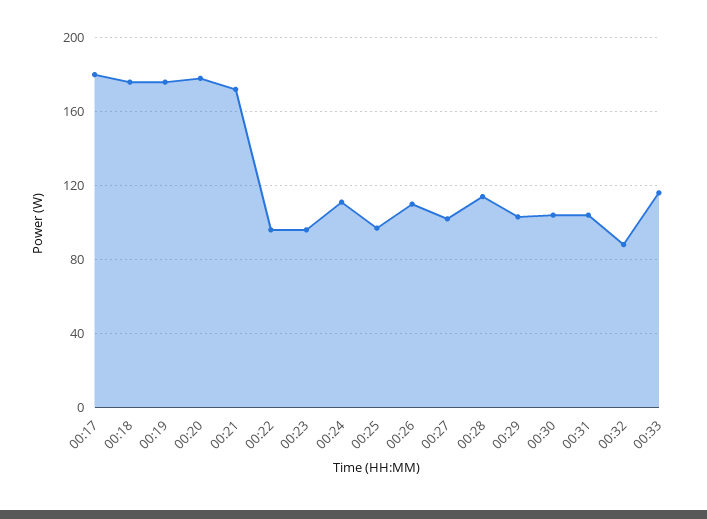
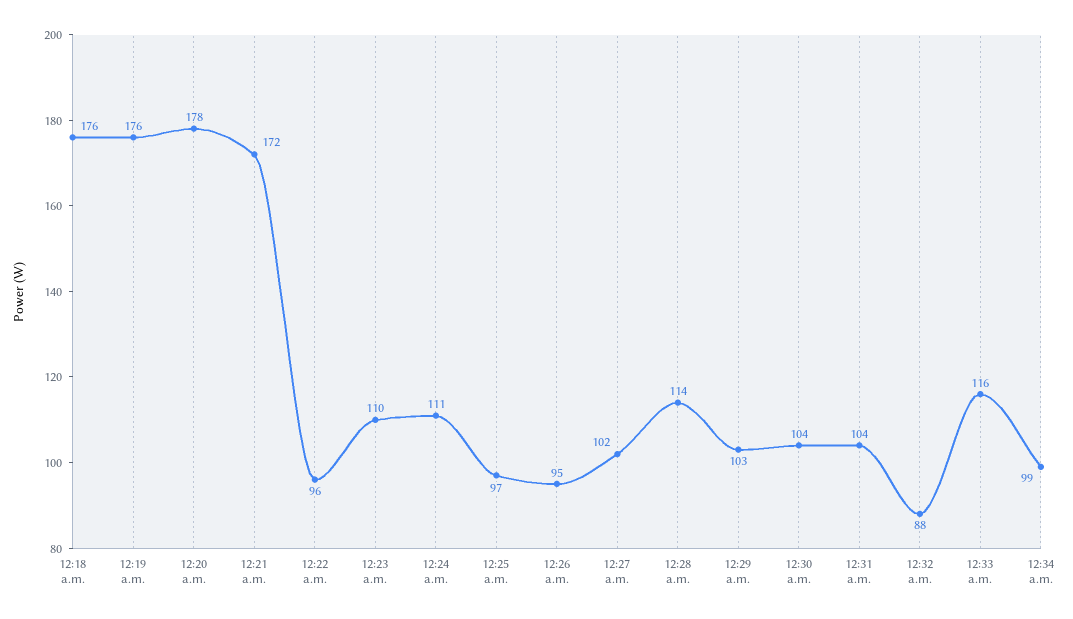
00:17: 180 -> none
00:23: 95 -> 110
00:26: 110 -> 95
12:34 a.m.: none -> 99

